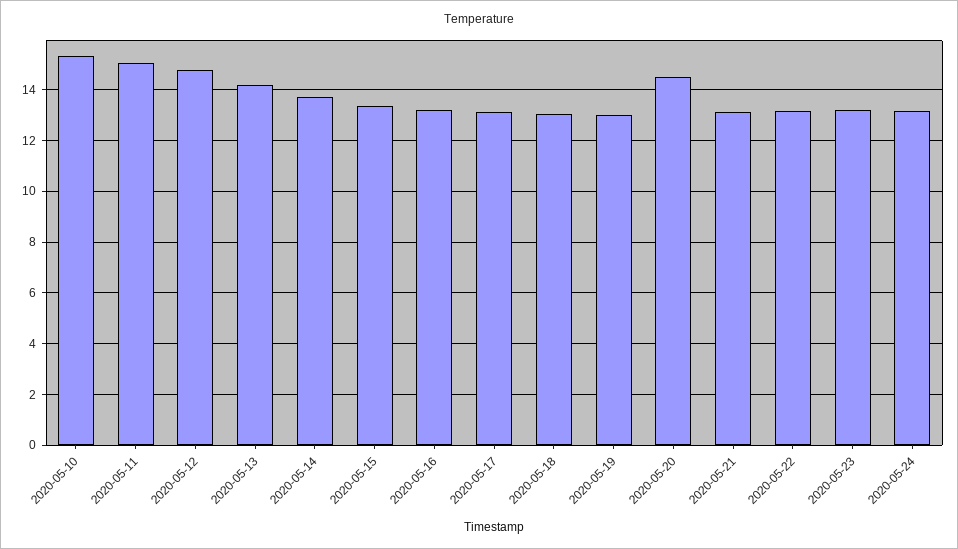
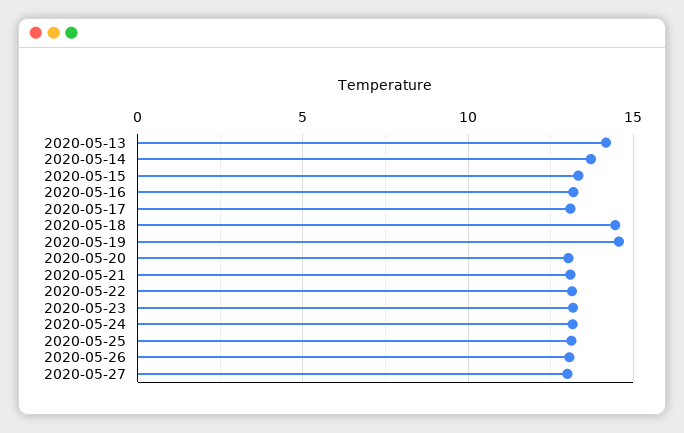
2020-05-10: 15.25 -> none
2020-05-11: 15 -> none
2020-05-12: 14.75 -> none
2020-05-18: 13 -> 14.5
2020-05-19: 13 -> 14.5
2020-05-20: 14.5 -> 13
2020-05-25: none -> 13
2020-05-26: none -> 13
2020-05-27: none -> 13

